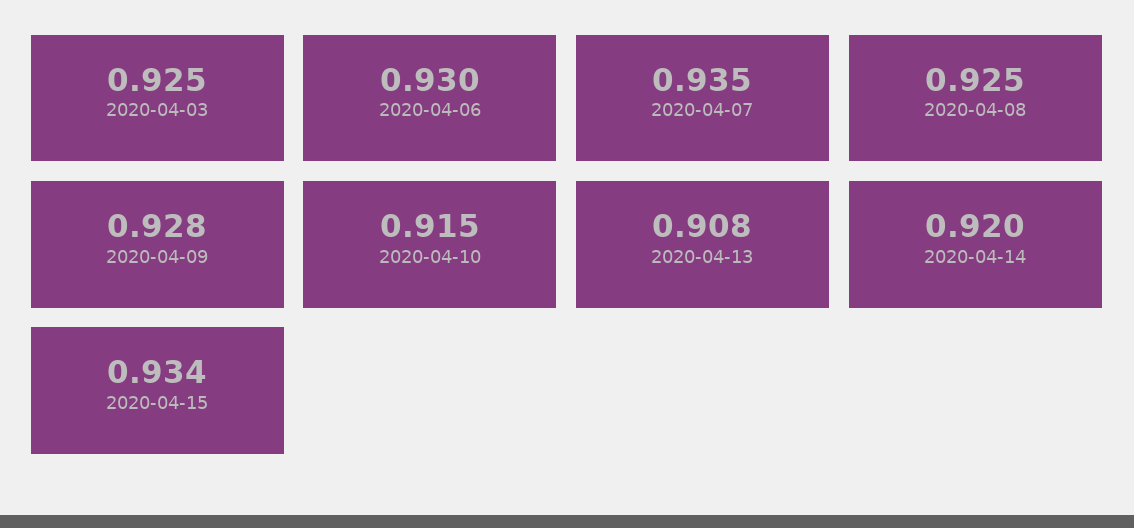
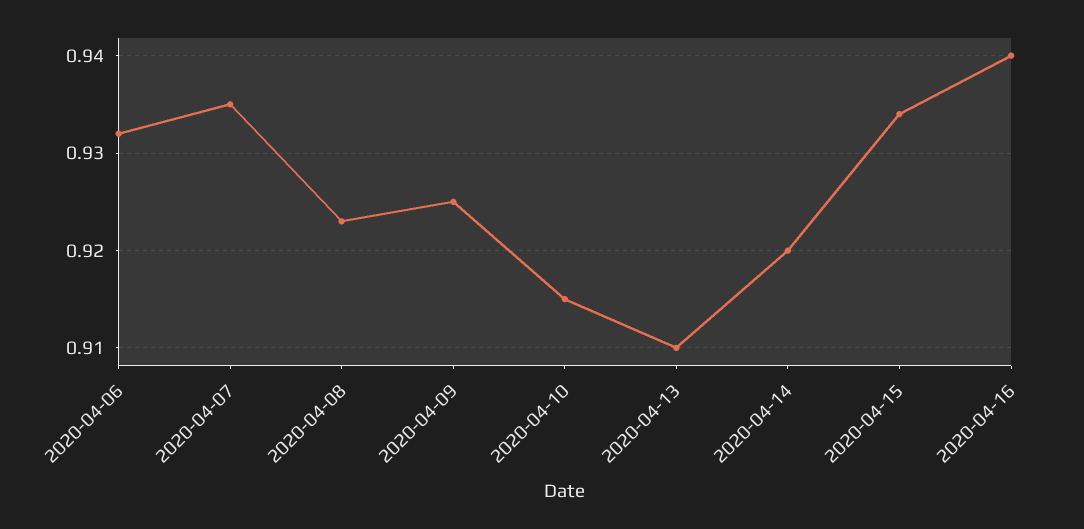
2020-04-03: 0.925 -> none
2020-04-06: 0.93 -> 0.932
2020-04-08: 0.925 -> 0.923
2020-04-09: 0.928 -> 0.925
2020-04-13: 0.908 -> 0.91
2020-04-16: none -> 0.94

